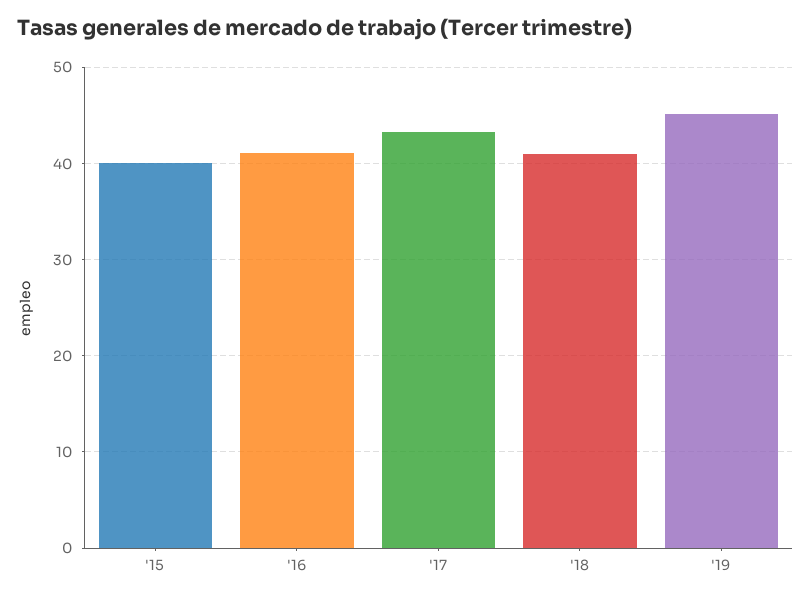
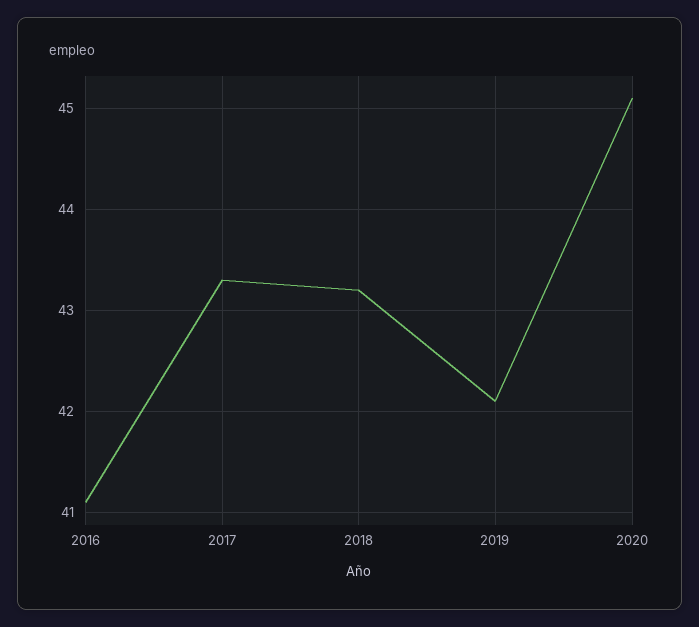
'15: 40 -> none
'18: 41 -> 43.2
'19: 45 -> 42.1
2020: none -> 45.1

